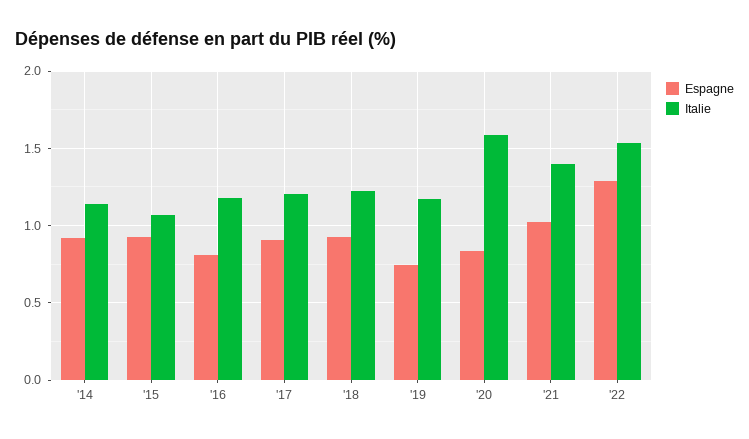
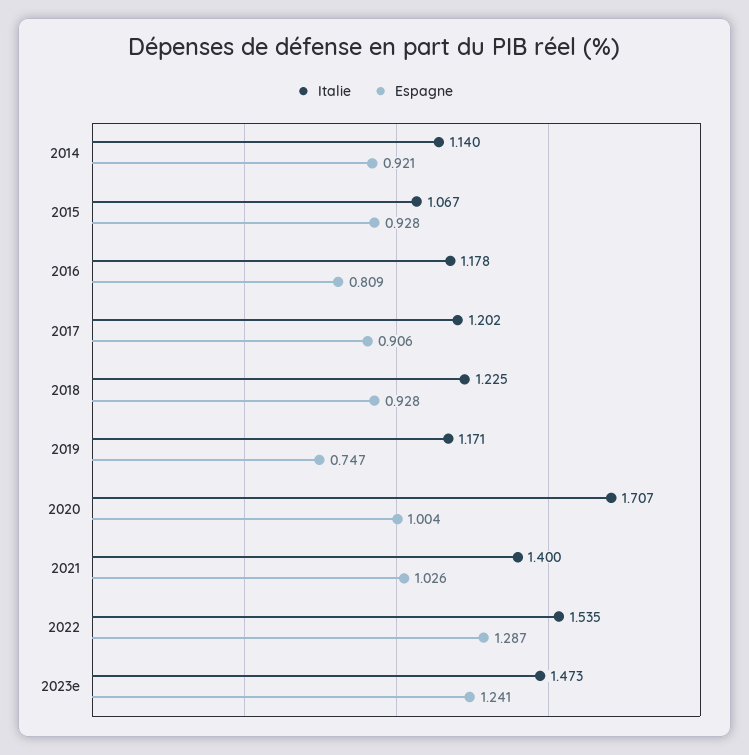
Espagne, '20: 0.85 -> 1.004
Italie, '20: 1.6 -> 1.707
Italie, 2023e: none -> 1.473
Espagne, 2023e: none -> 1.241

